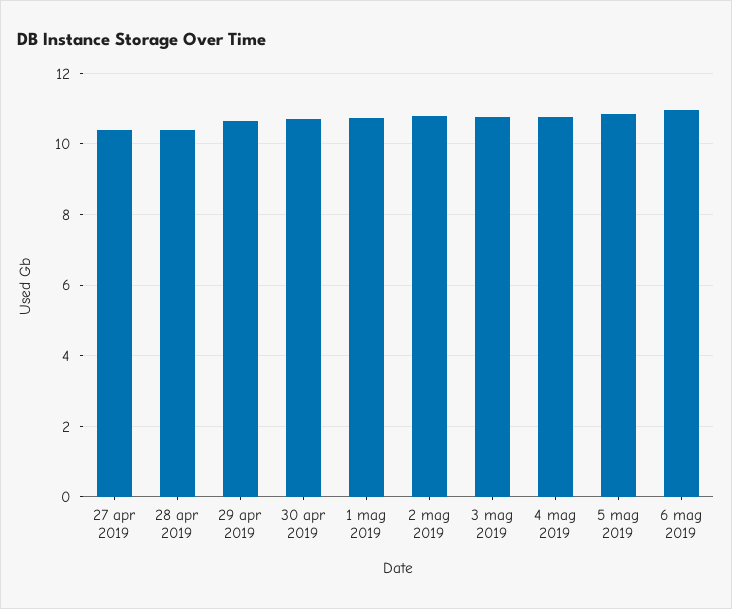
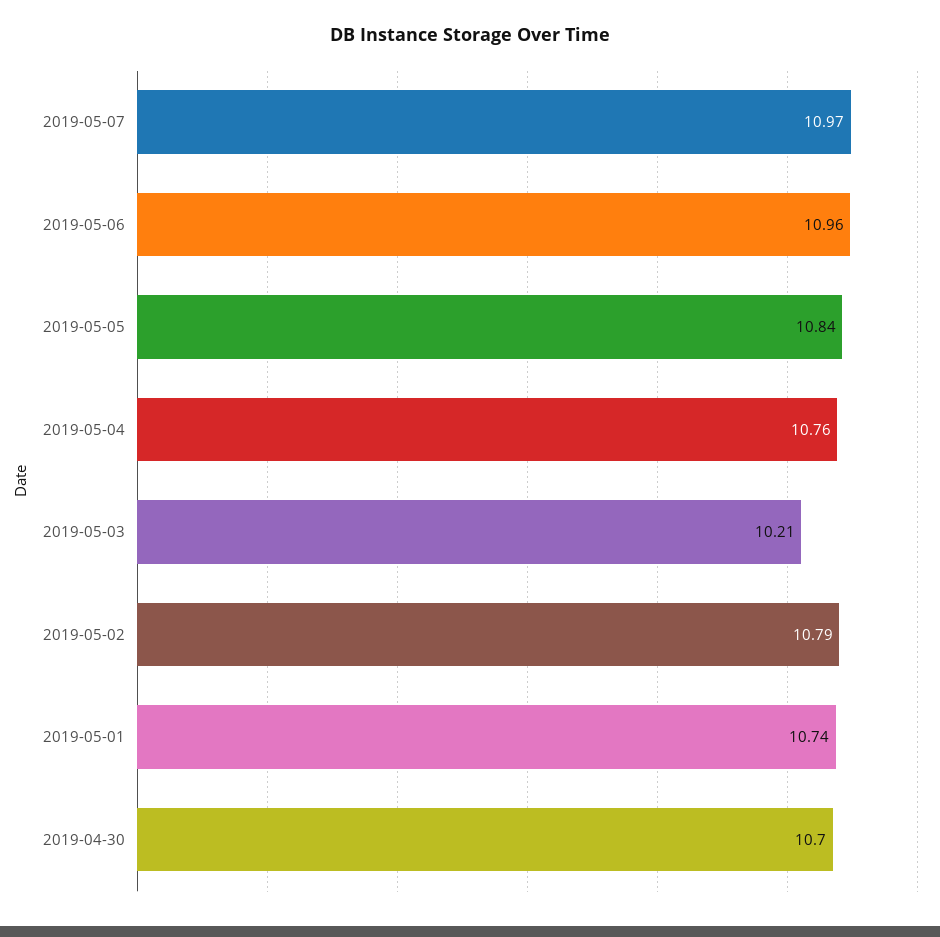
27 apr 2019: 10.4 -> none
28 apr 2019: 10.4 -> none
29 apr 2019: 10.6 -> none
3 mag 2019: 10.8 -> 10.21
2019-05-07: none -> 10.97

